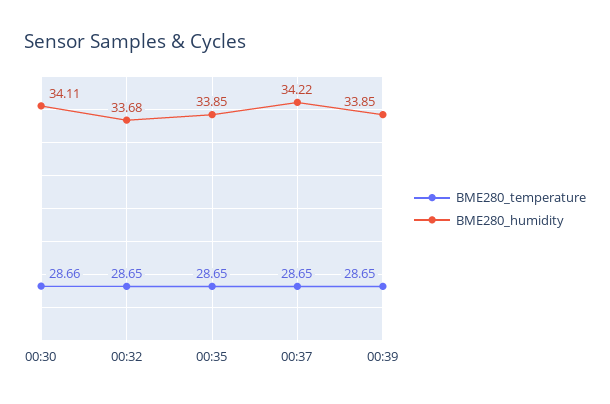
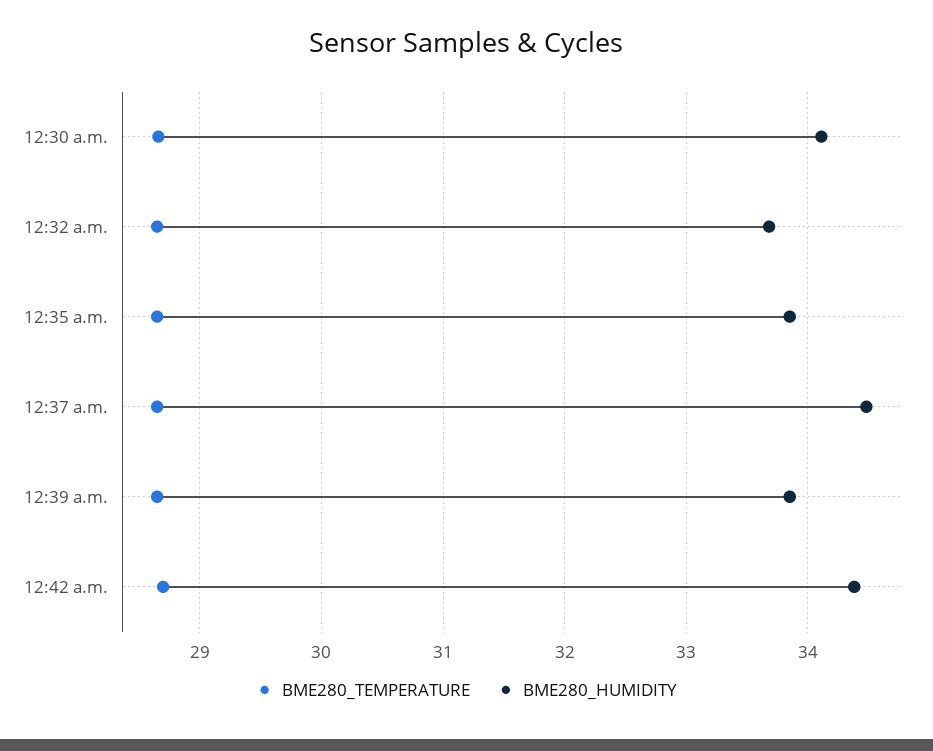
BME280_humidity, 00:37: 34.22 -> 34.5
BME280_temperature, 12:42 a.m.: none -> 28.7
BME280_humidity, 12:42 a.m.: none -> 34.4

